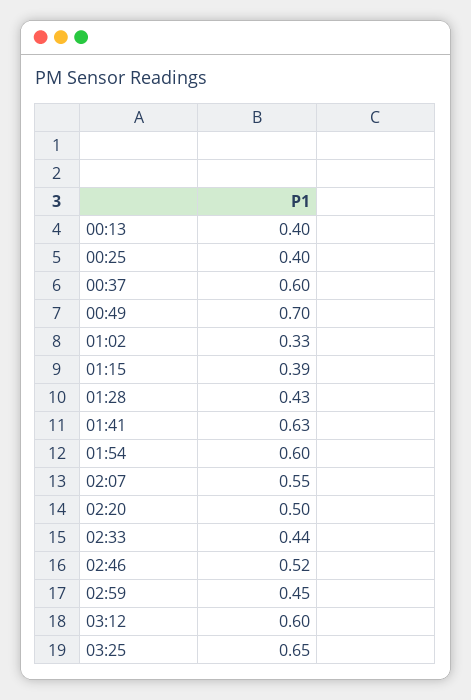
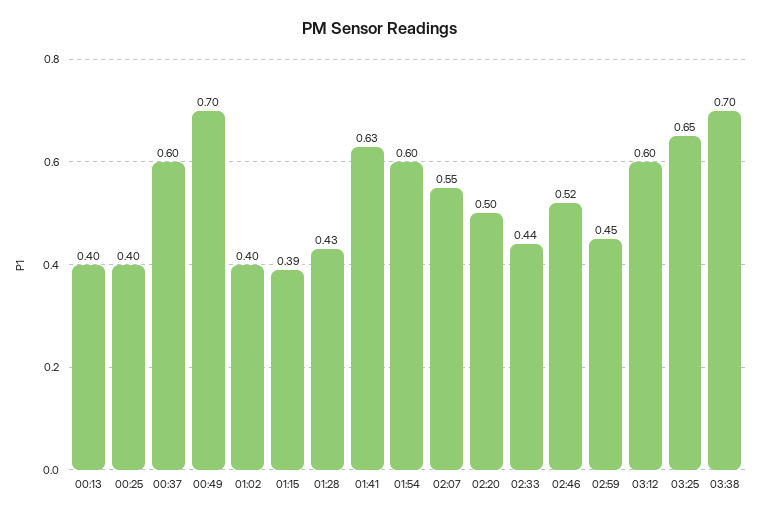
01:02: 0.33 -> 0.4
03:38: none -> 0.7

